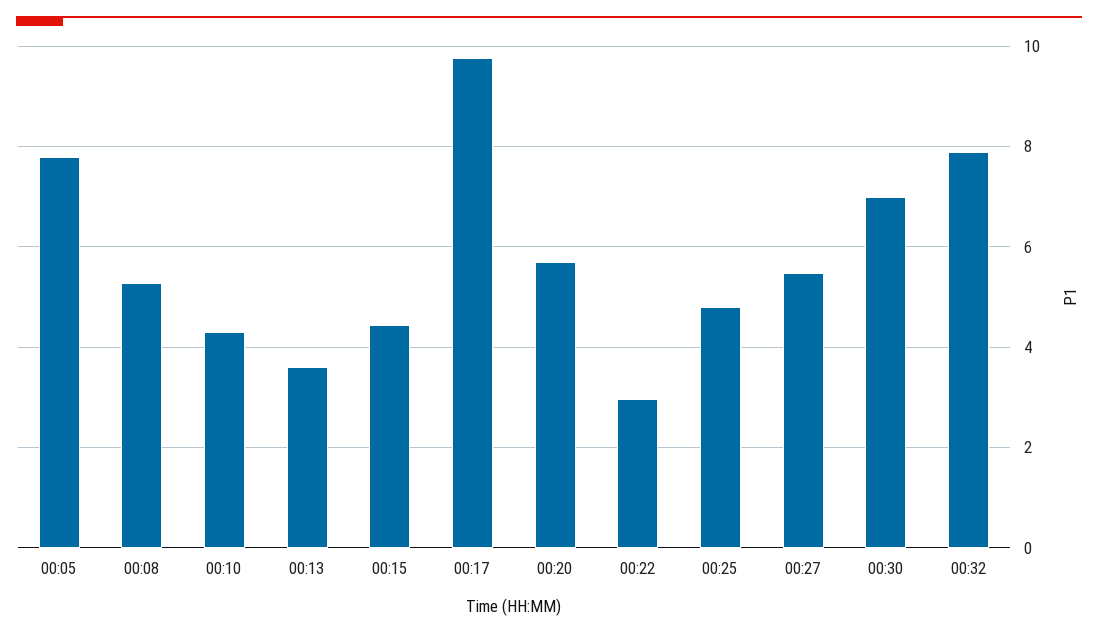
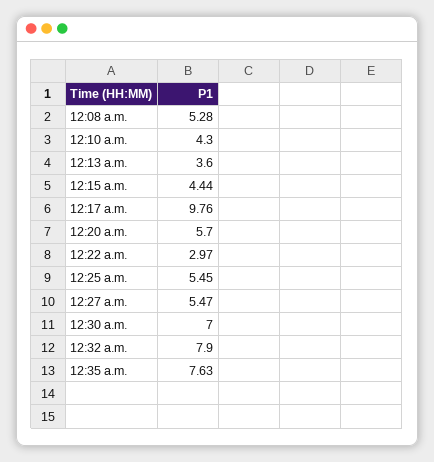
00:05: 7.8 -> none
00:25: 4.8 -> 5.45
12:35 a.m.: none -> 7.63

